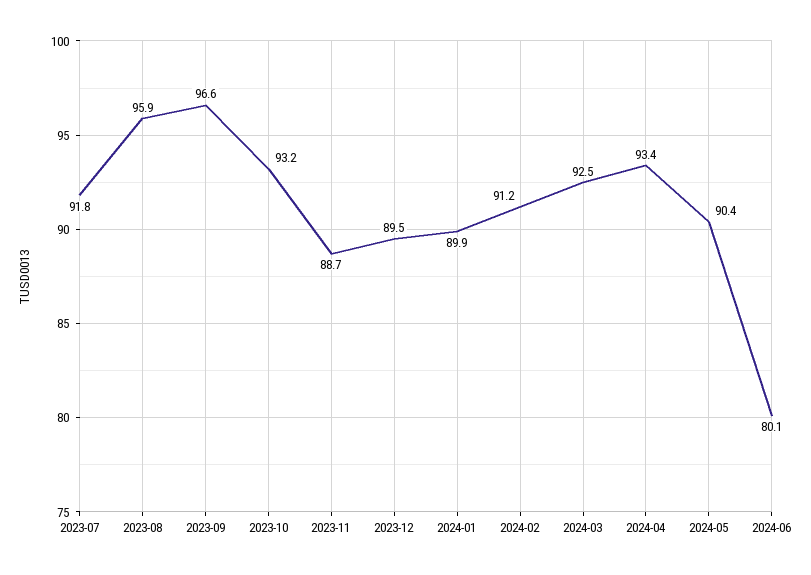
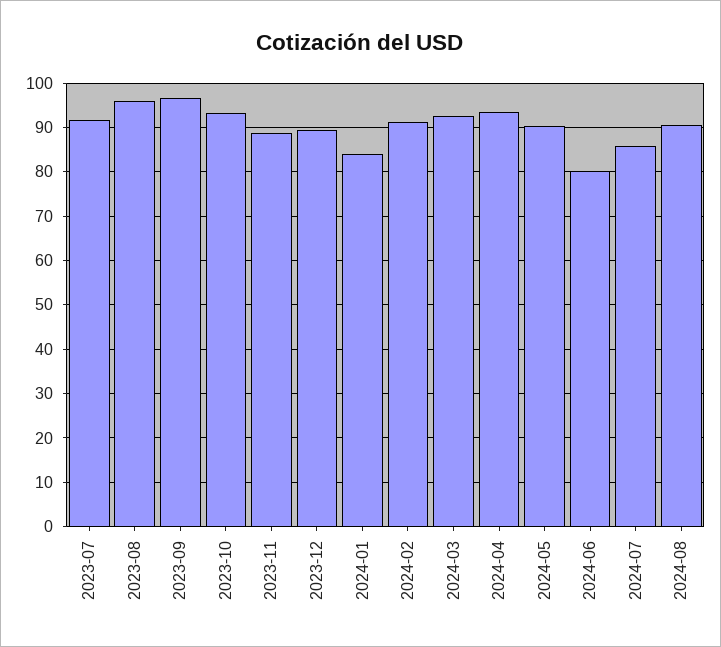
2024-01: 89.9 -> 84
2024-07: none -> 86
2024-08: none -> 90

